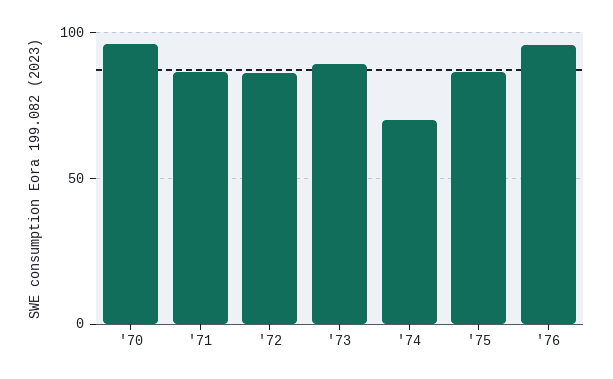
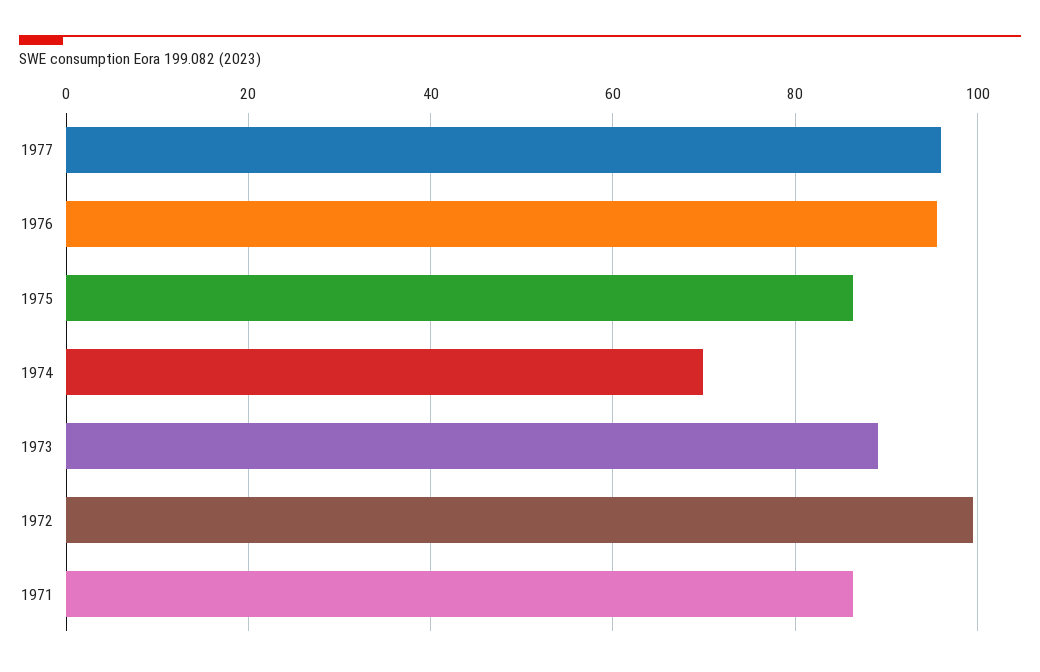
'70: 95 -> none
'72: 85 -> 100
1977: none -> 96

